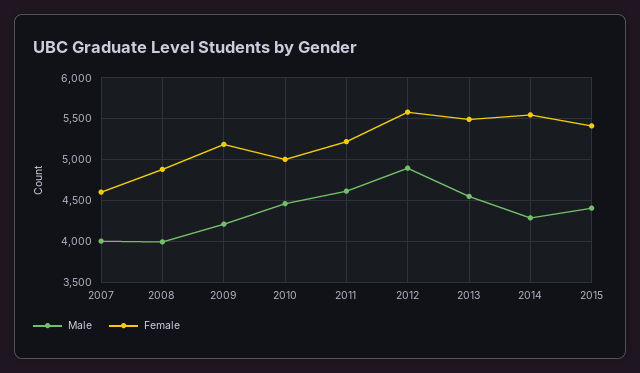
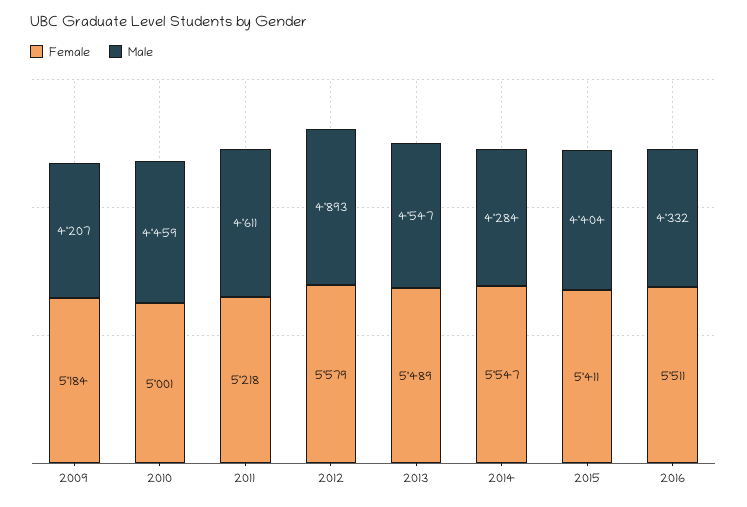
Male, 2007: 4000 -> none
Female, 2007: 4600 -> none
Male, 2008: 4000 -> none
Female, 2008: 4900 -> none
Female, 2016: none -> 5511
Male, 2016: none -> 4332

